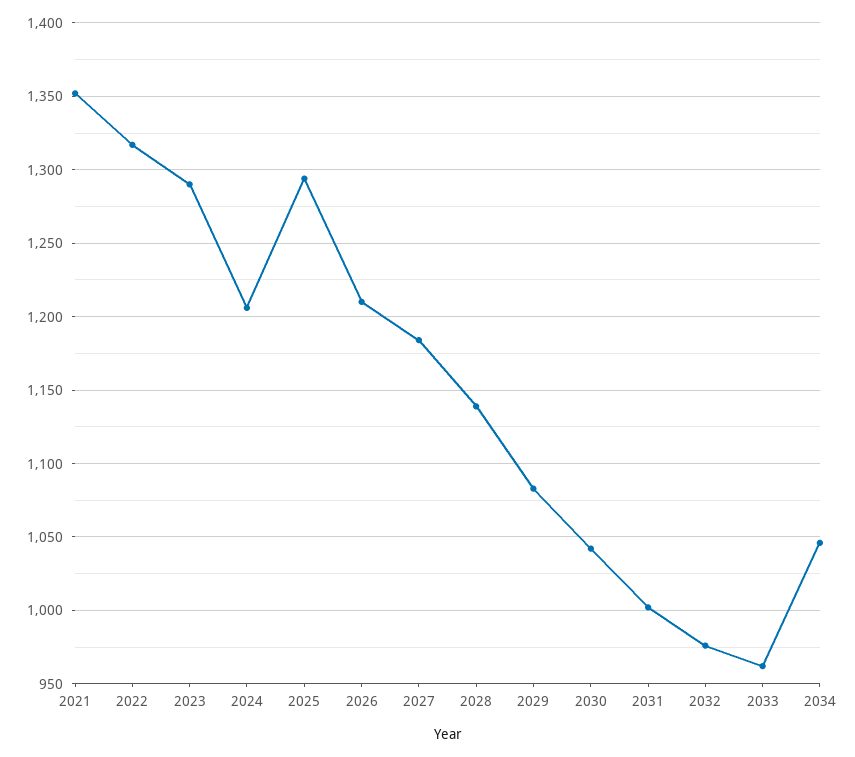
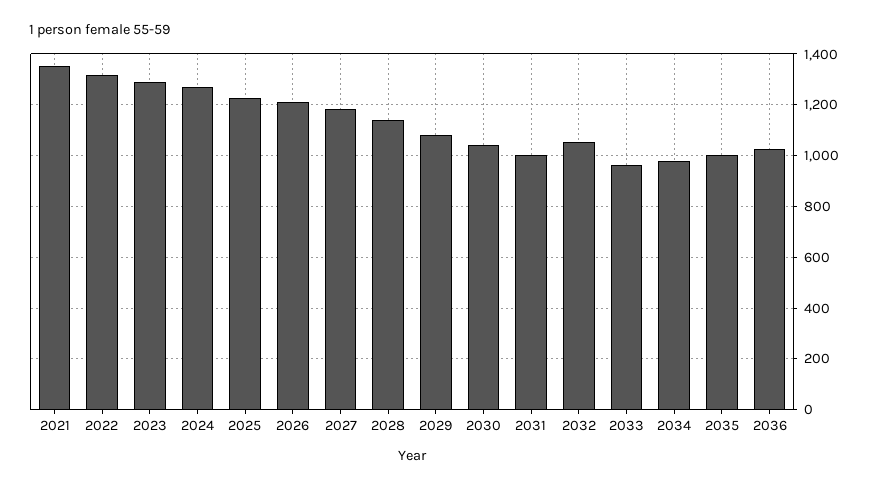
2024: 1205 -> 1275
2025: 1295 -> 1225
2032: 975 -> 1050
2034: 1045 -> 975
2035: none -> 1000
2036: none -> 1025

